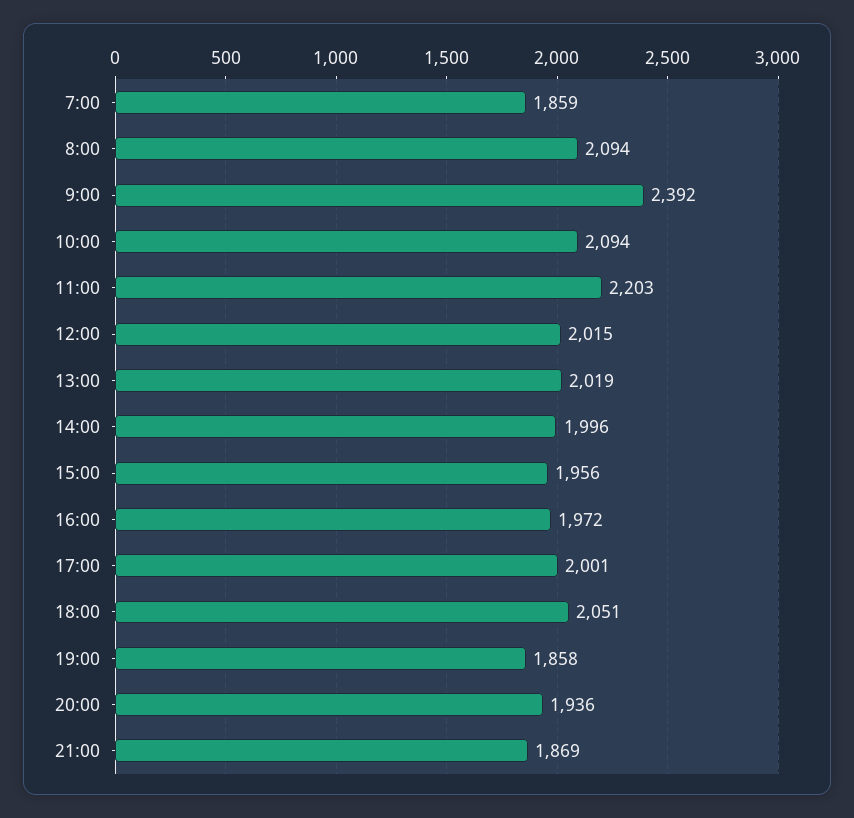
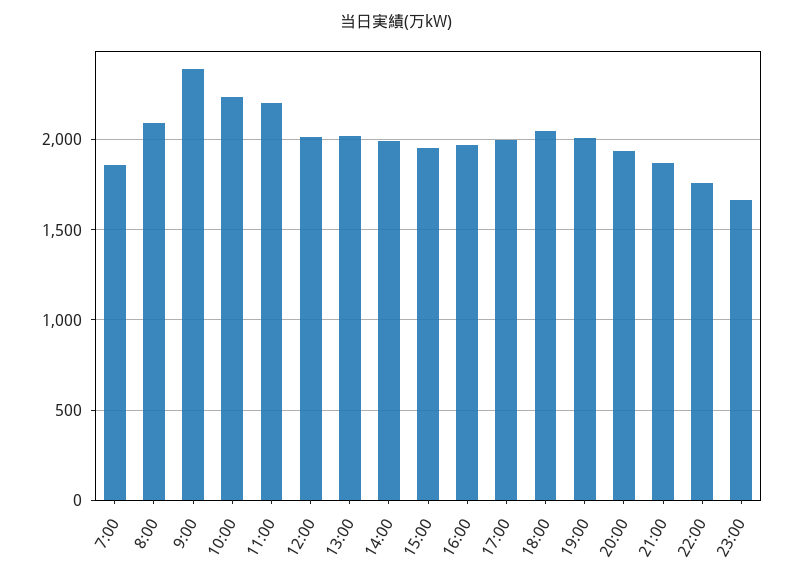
10:00: 2094 -> 2250
19:00: 1858 -> 2000
22:00: none -> 1750
23:00: none -> 1650

